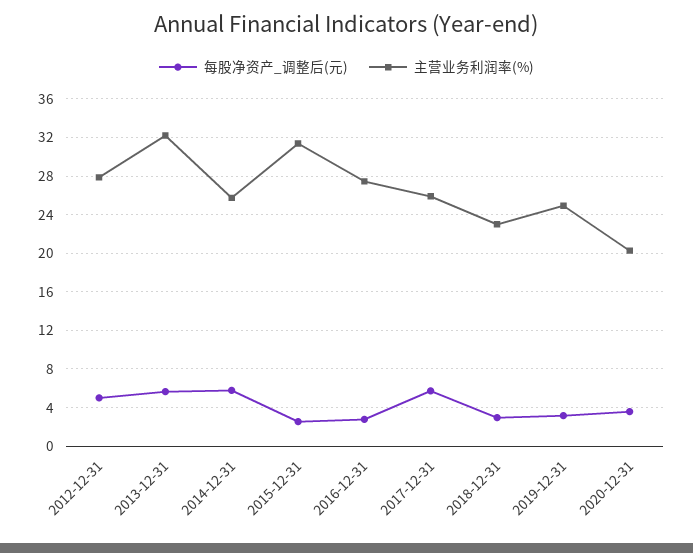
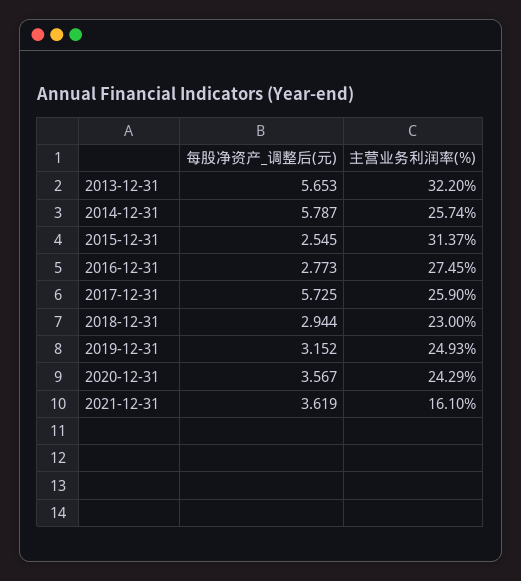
每股净资产_调整后(元), 2012-12-31: 5 -> none
主营业务利润率(%), 2012-12-31: 28 -> none
主营业务利润率(%), 2020-12-31: 20 -> 24.29
每股净资产_调整后(元), 2021-12-31: none -> 3.619
主营业务利润率(%), 2021-12-31: none -> 16.1

